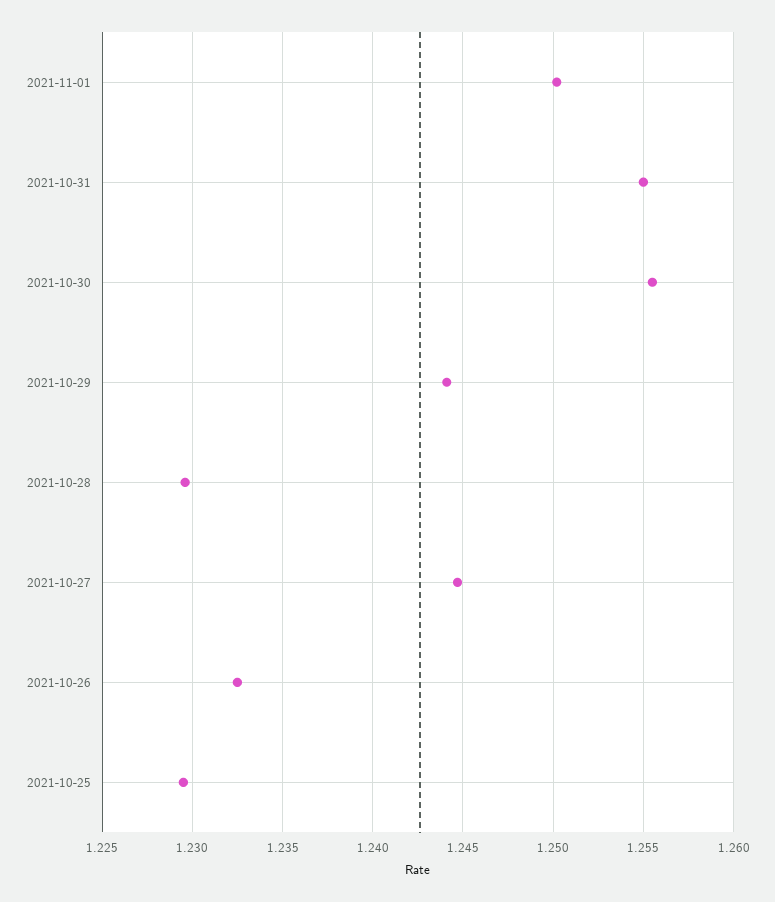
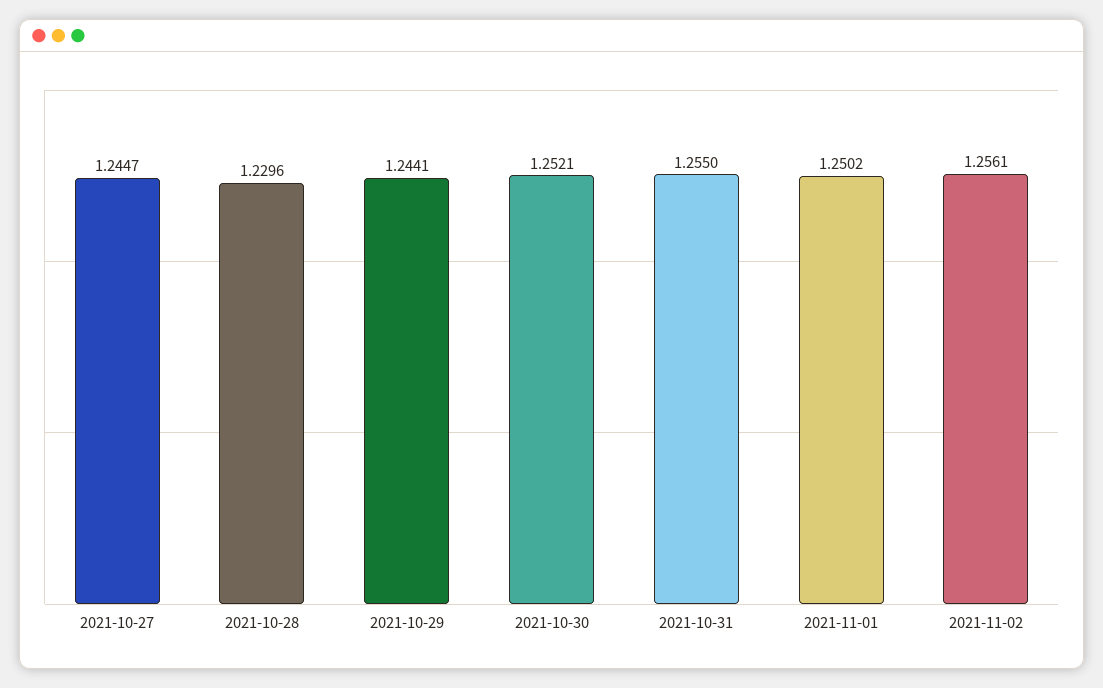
2021-10-30: 1.2555 -> 1.2521
2021-10-26: 1.2325 -> none
2021-10-25: 1.2295 -> none
2021-11-02: none -> 1.2561

